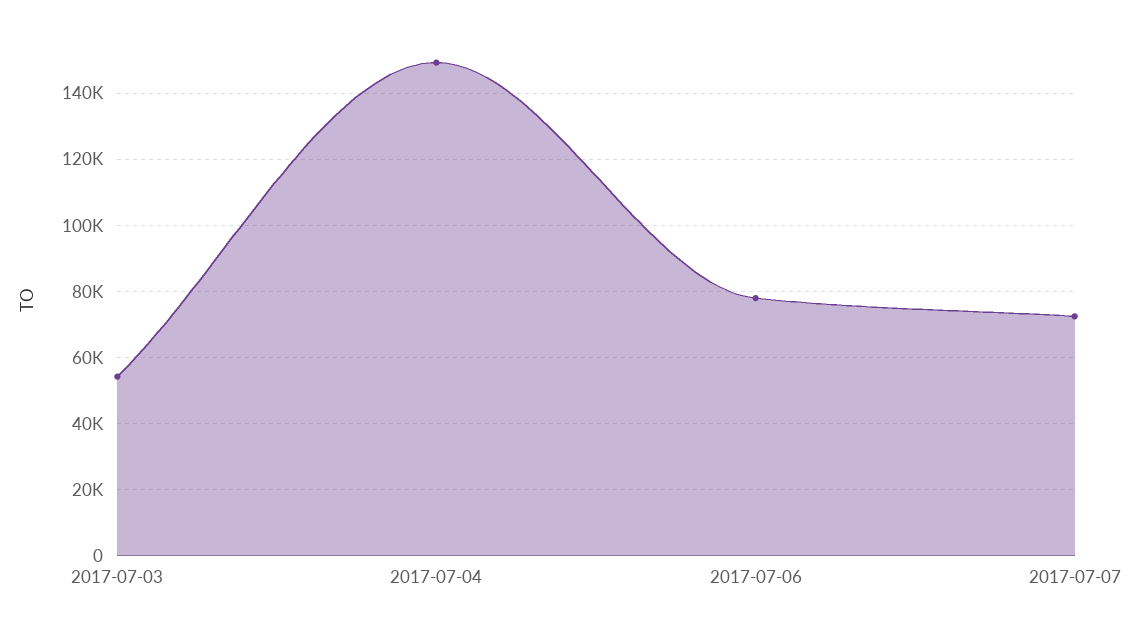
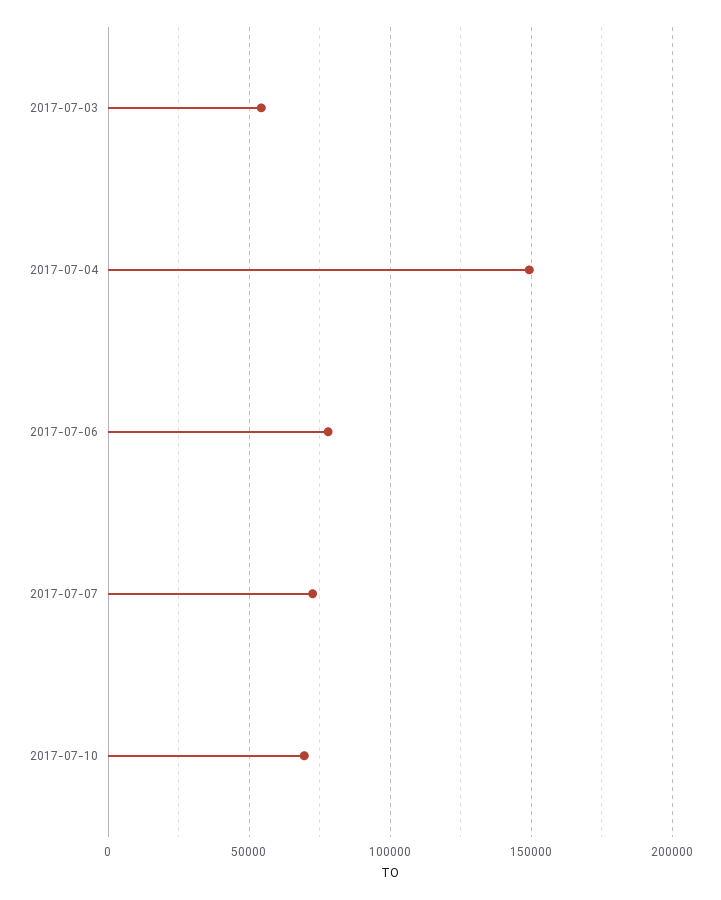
2017-07-10: none -> 70000

